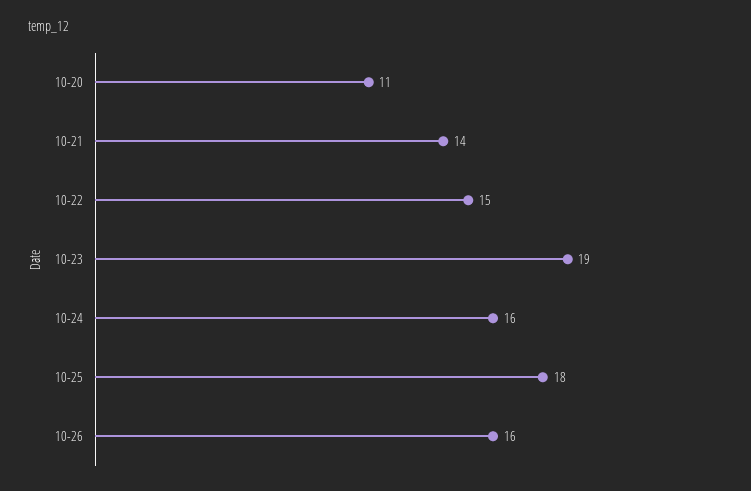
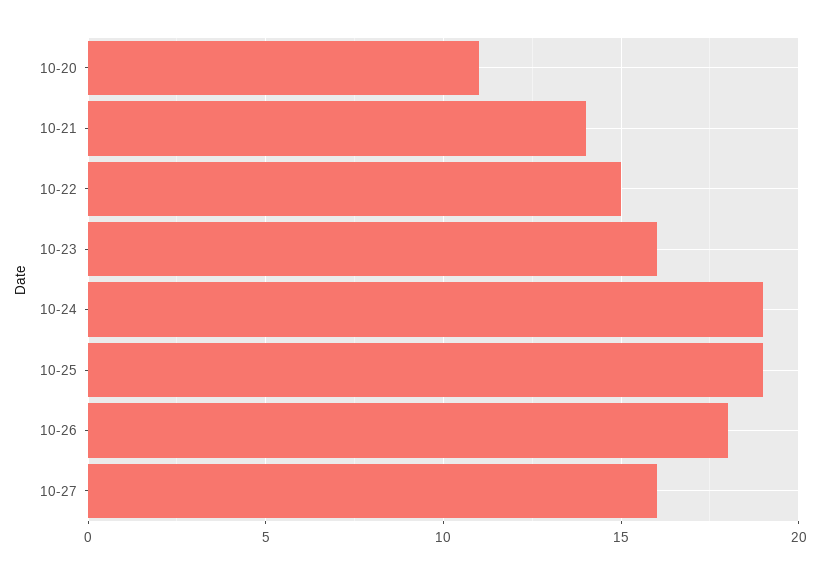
10-23: 19 -> 16
10-24: 16 -> 19
10-25: 18 -> 19
10-26: 16 -> 18
10-27: none -> 16

